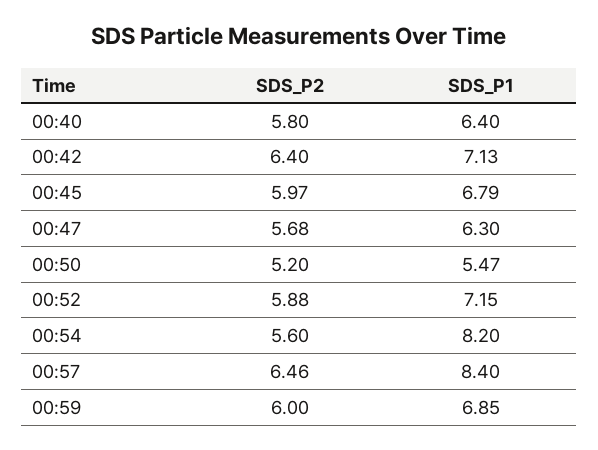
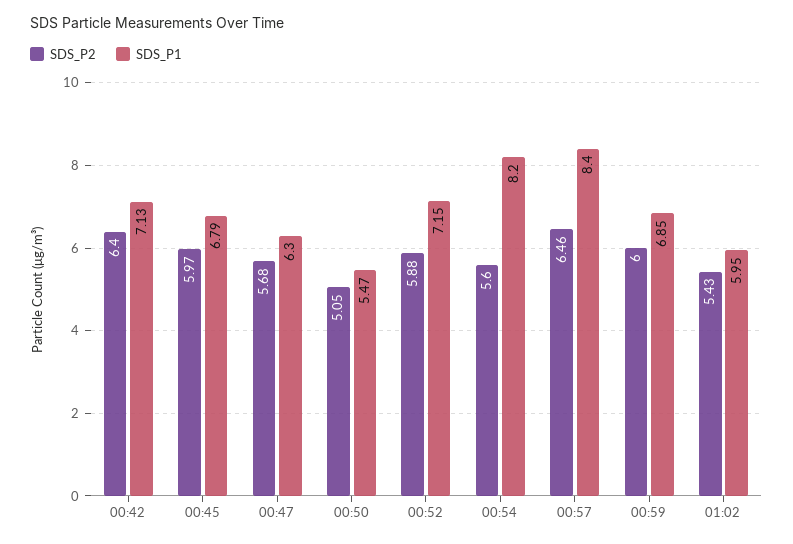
SDS_P2, 00:40: 5.8 -> none
SDS_P1, 00:40: 6.4 -> none
SDS_P2, 00:50: 5.2 -> 5.05
SDS_P2, 01:02: none -> 5.43
SDS_P1, 01:02: none -> 5.95

